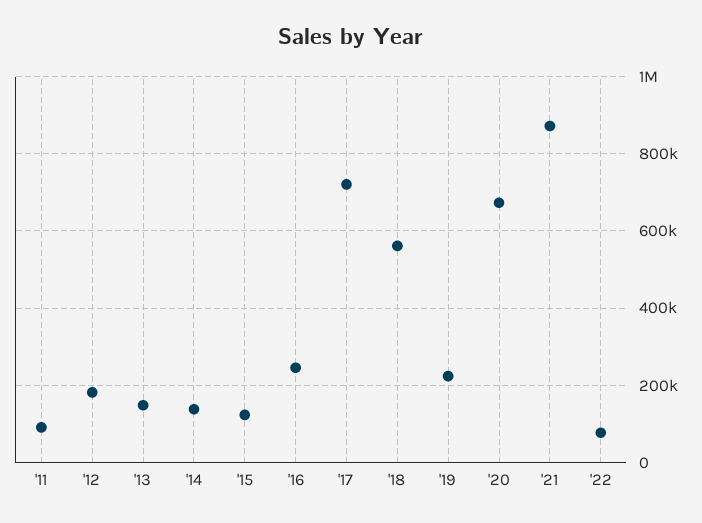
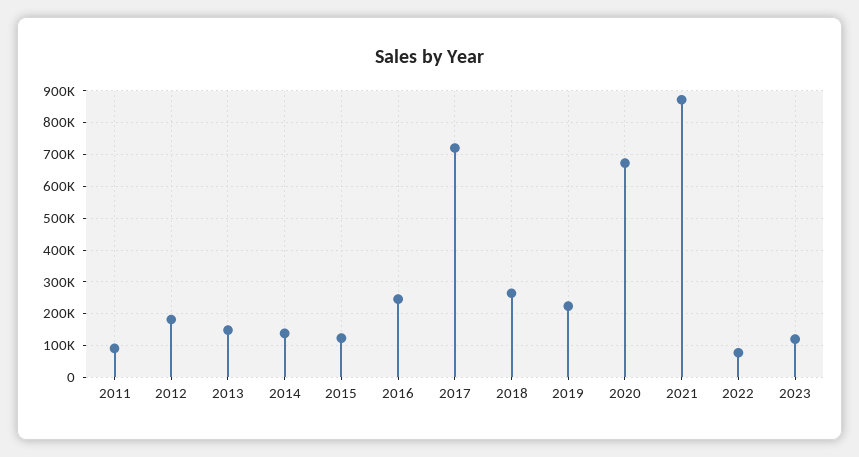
'18: 560000 -> 260000
2023: none -> 120000

